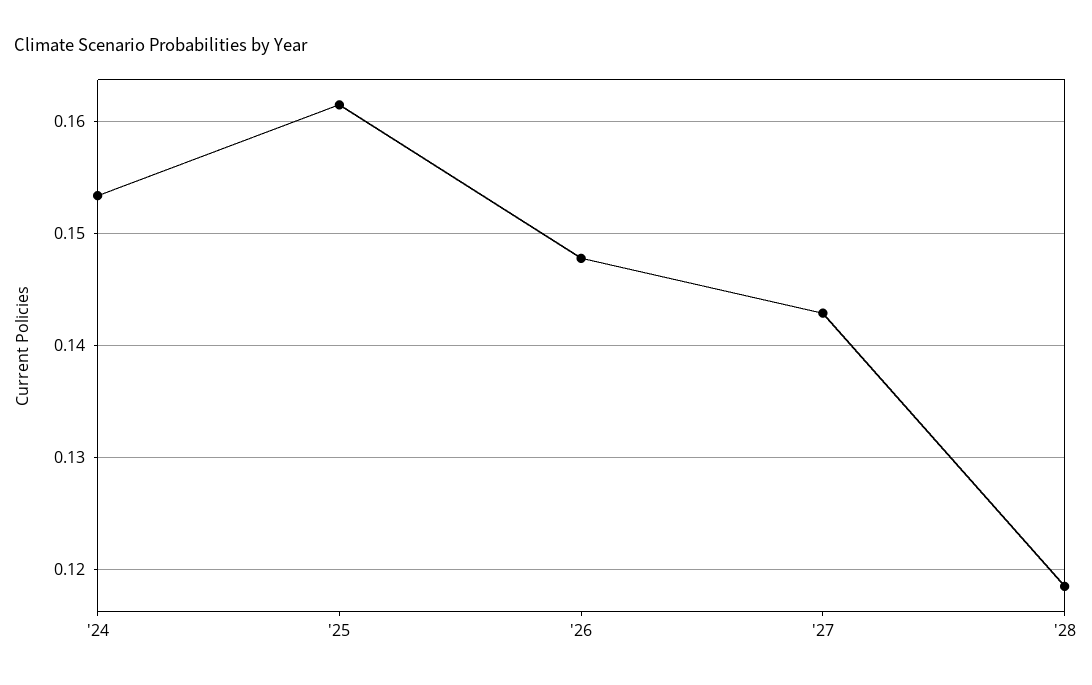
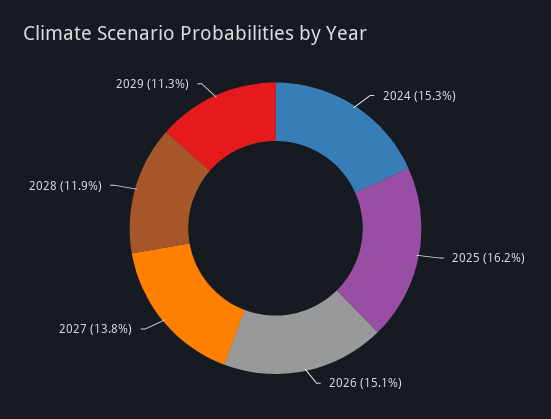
'26: 0.148 -> 0.151
'27: 0.143 -> 0.138
2029: none -> 0.113

